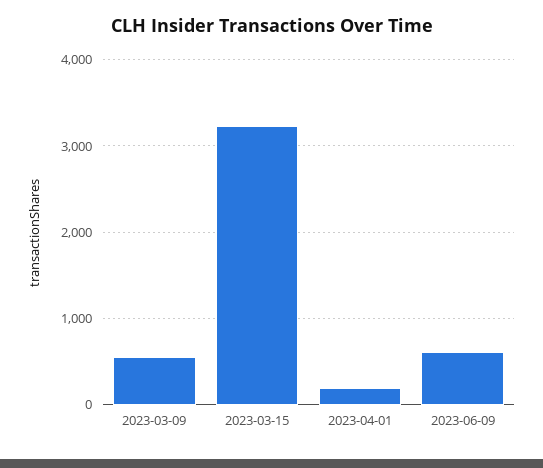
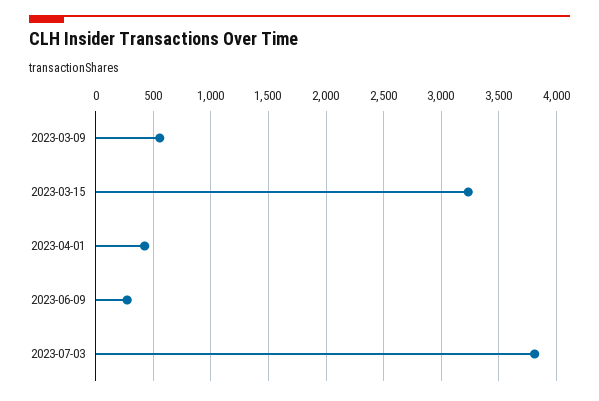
2023-04-01: 200 -> 400
2023-06-09: 600 -> 300
2023-07-03: none -> 3800

